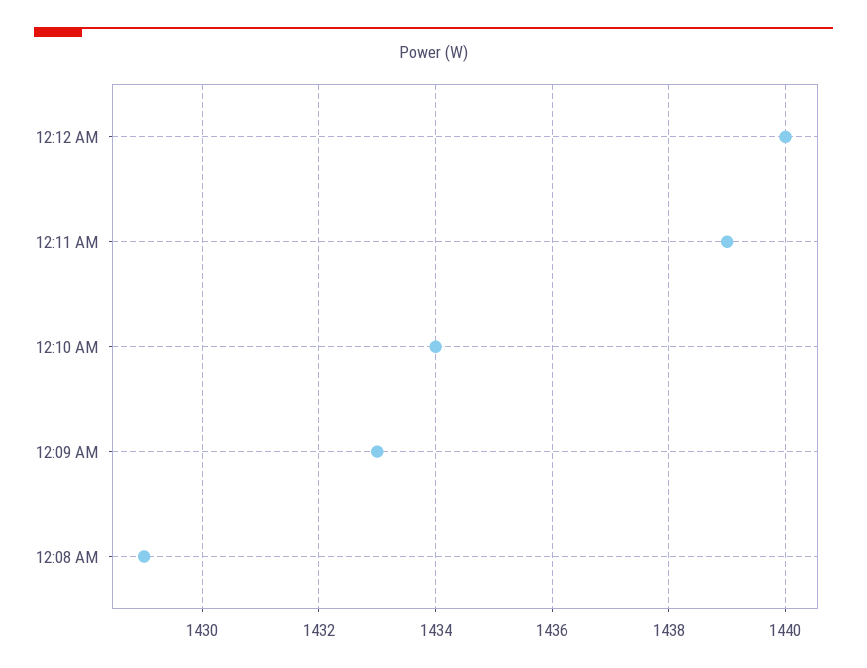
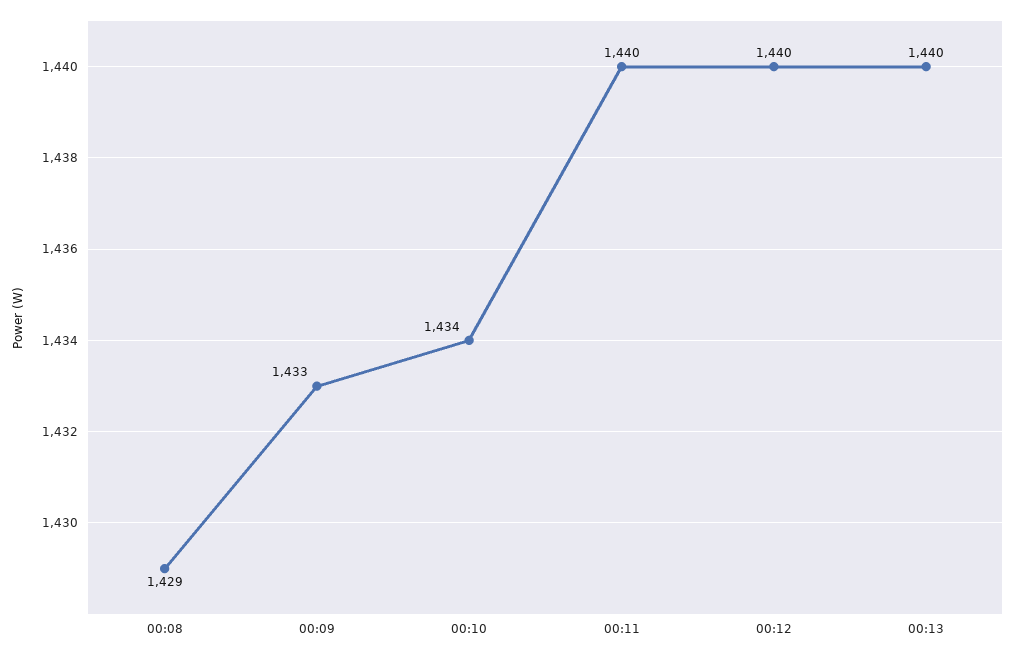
12:11 AM: 1439 -> 1440
00:13: none -> 1440

